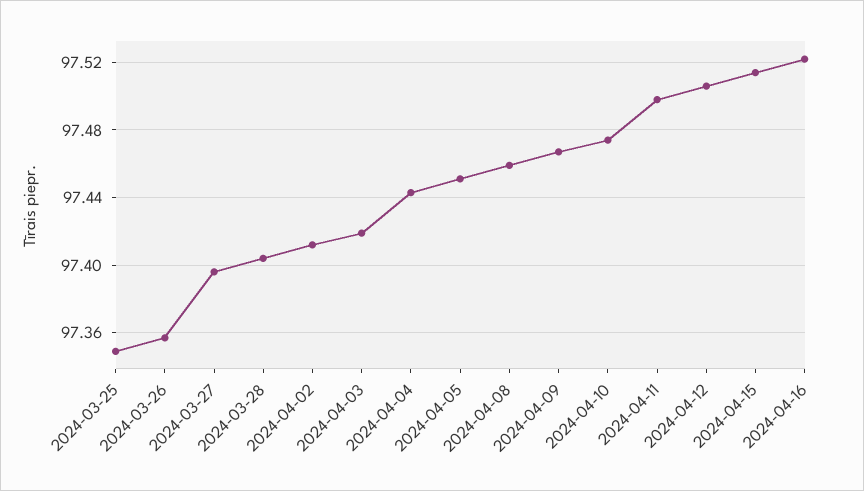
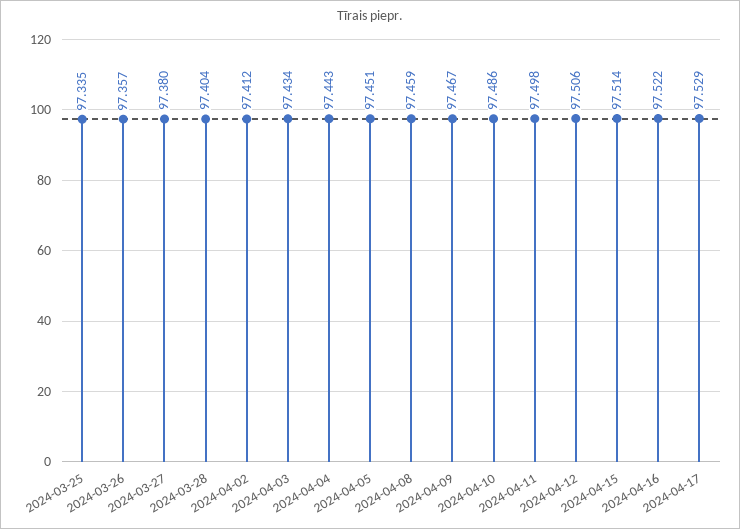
2024-03-25: 97.35 -> 97.335
2024-03-27: 97.395 -> 97.38
2024-04-03: 97.42 -> 97.434
2024-04-10: 97.475 -> 97.486
2024-04-17: none -> 97.529

